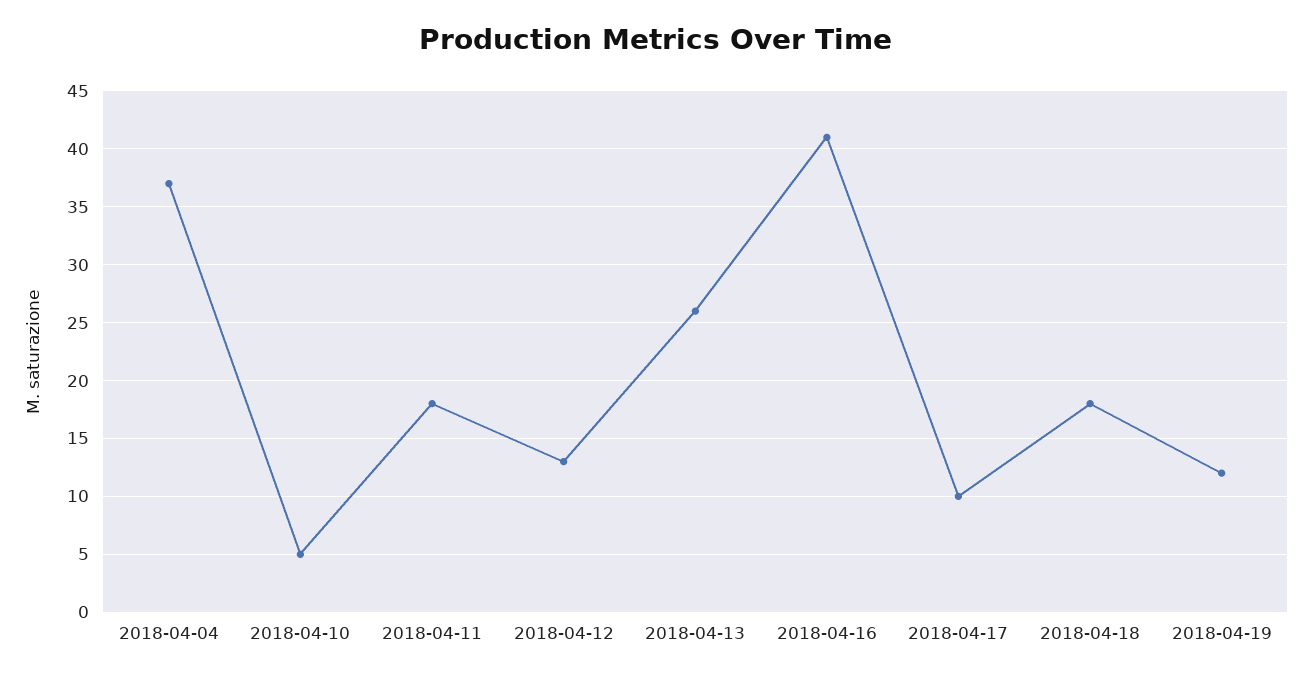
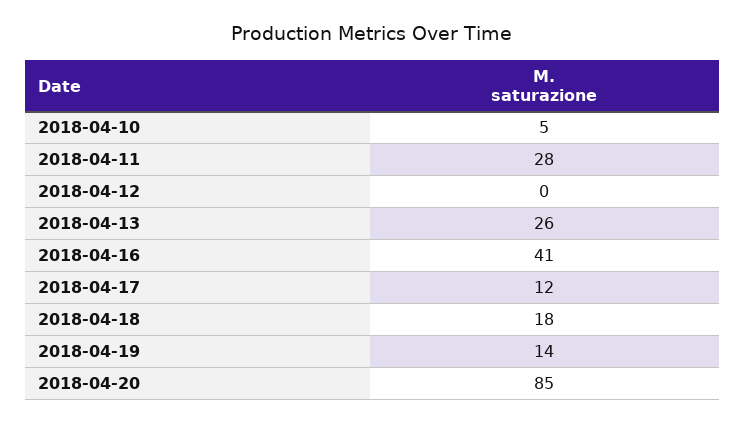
2018-04-04: 37 -> none
2018-04-11: 18 -> 28
2018-04-12: 13 -> 0
2018-04-17: 10 -> 12
2018-04-19: 12 -> 14
2018-04-20: none -> 85

